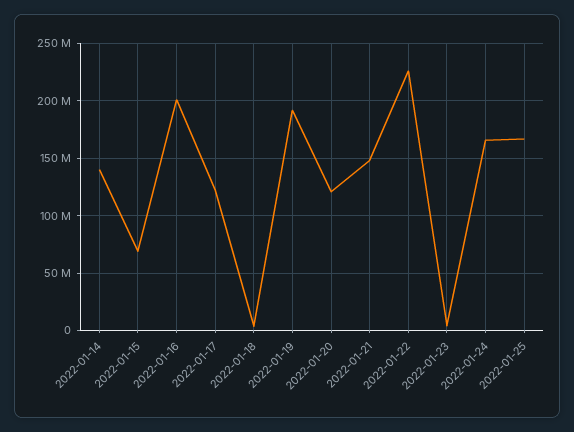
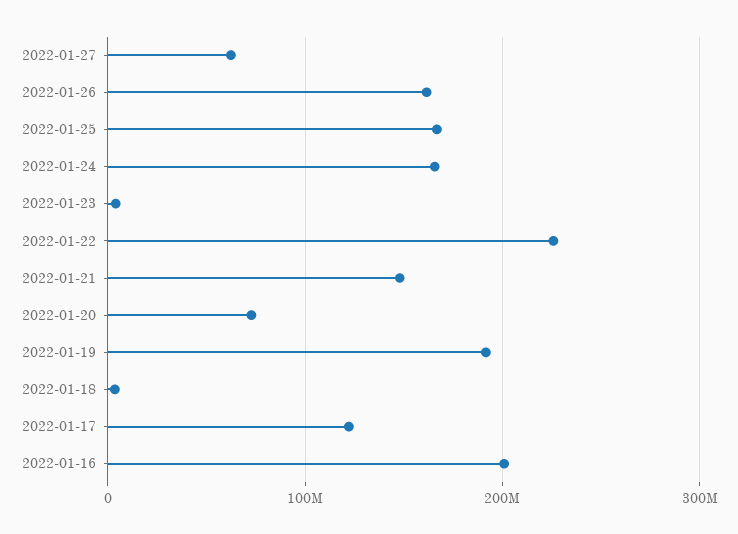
2022-01-14: 140000000 -> none
2022-01-15: 70000000 -> none
2022-01-20: 120000000 -> 70000000
2022-01-27: none -> 60000000
2022-01-26: none -> 160000000

